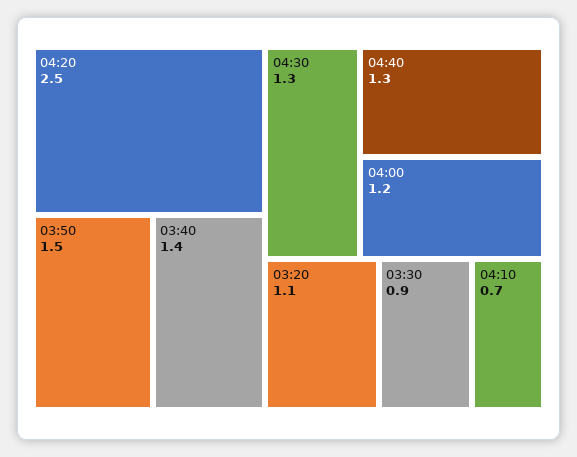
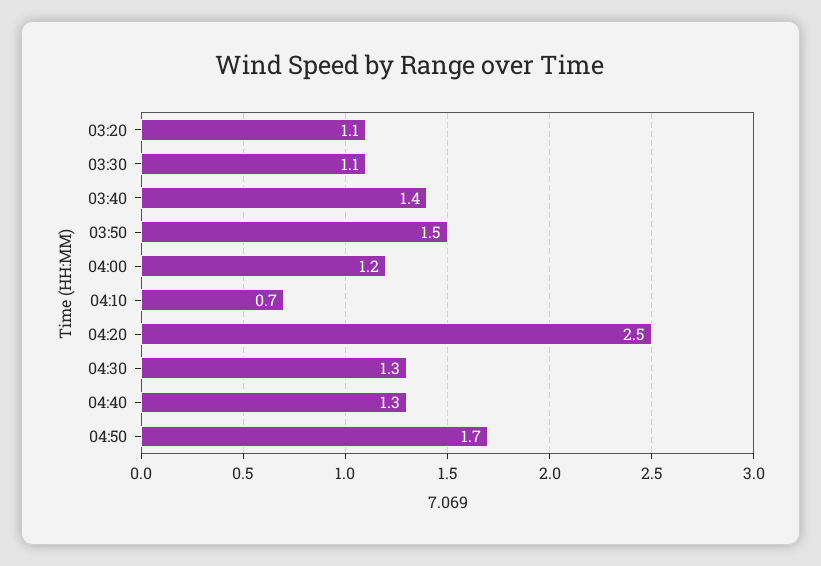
03:30: 0.9 -> 1.1
04:50: none -> 1.7

